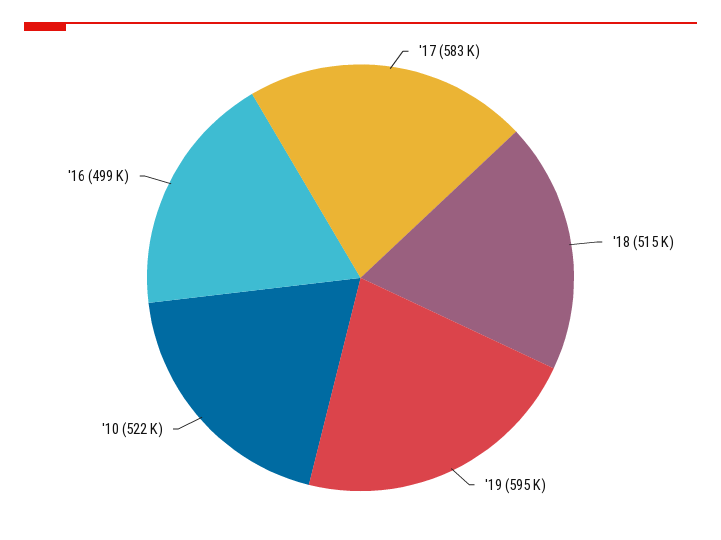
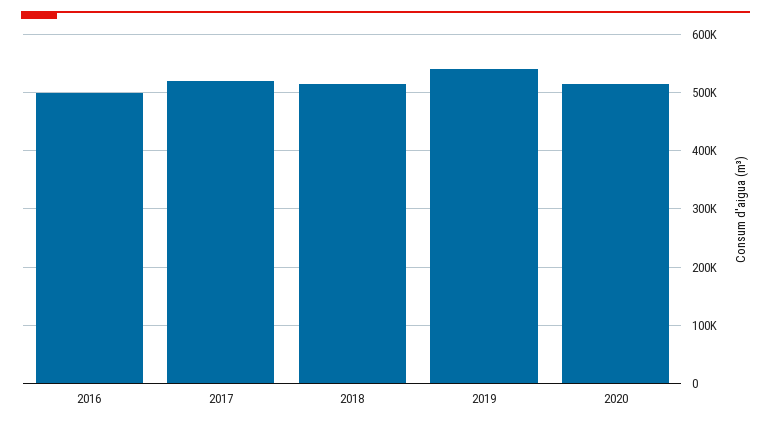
'17: 583000 -> 520000
'19: 595000 -> 540000
'10: 522000 -> none
2020: none -> 520000

